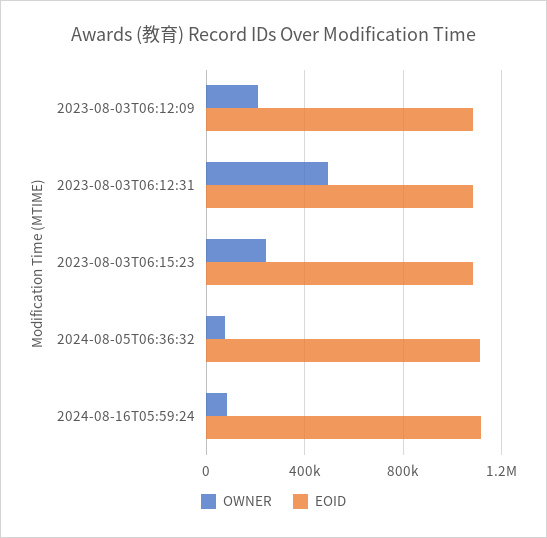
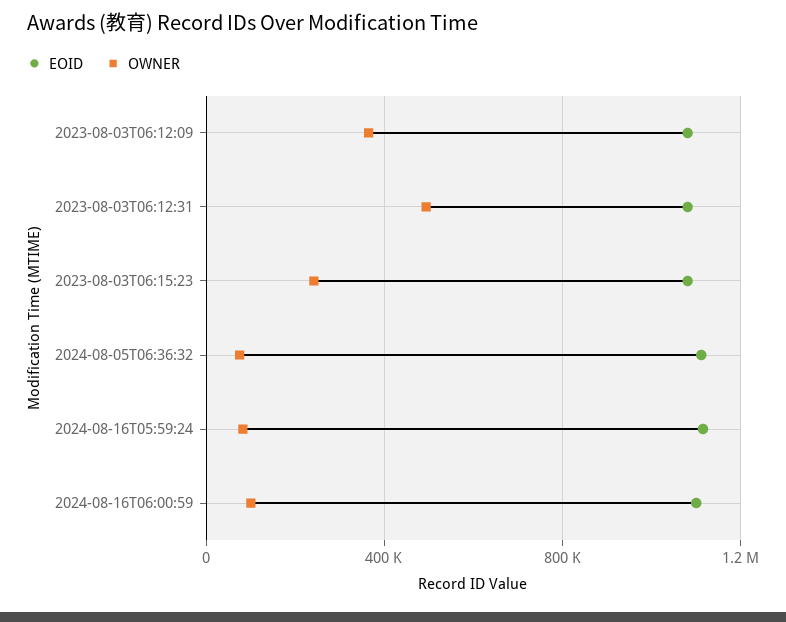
OWNER, 2023-08-03T06:12:09: 200000 -> 350000
EOID, 2024-08-16T06:00:59: none -> 1100000
OWNER, 2024-08-16T06:00:59: none -> 100000

